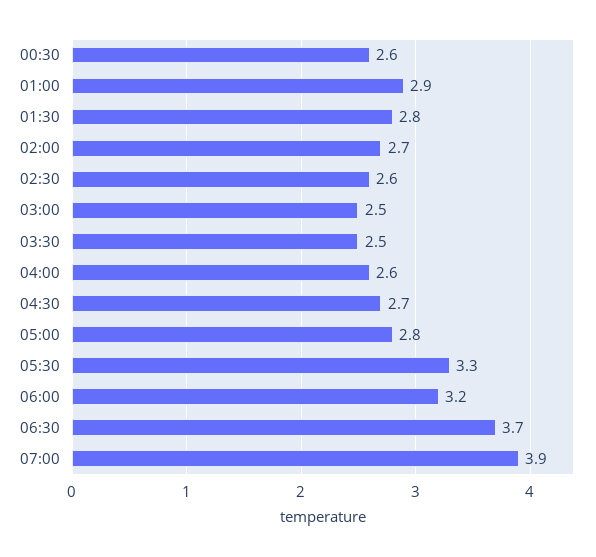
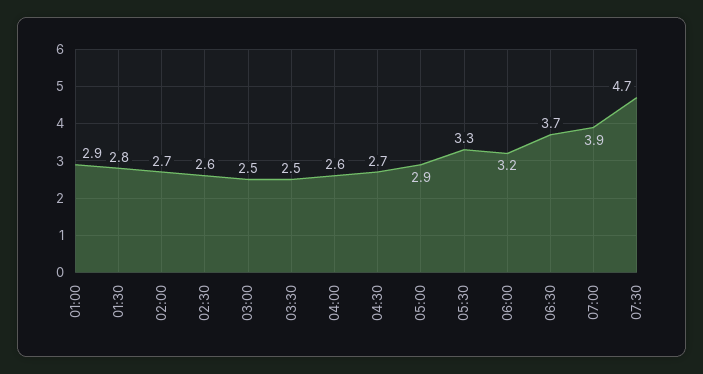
00:30: 2.6 -> none
05:00: 2.8 -> 2.9
07:30: none -> 4.7

